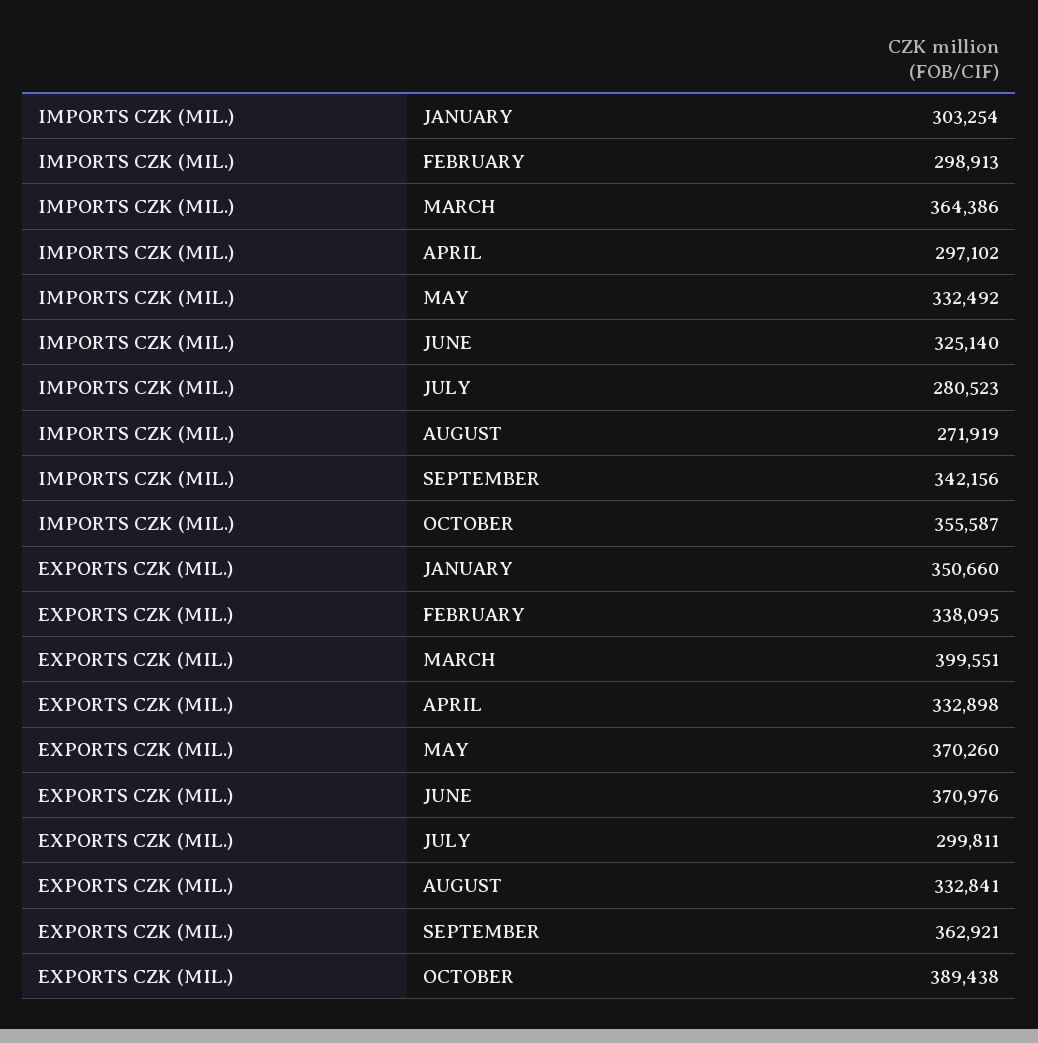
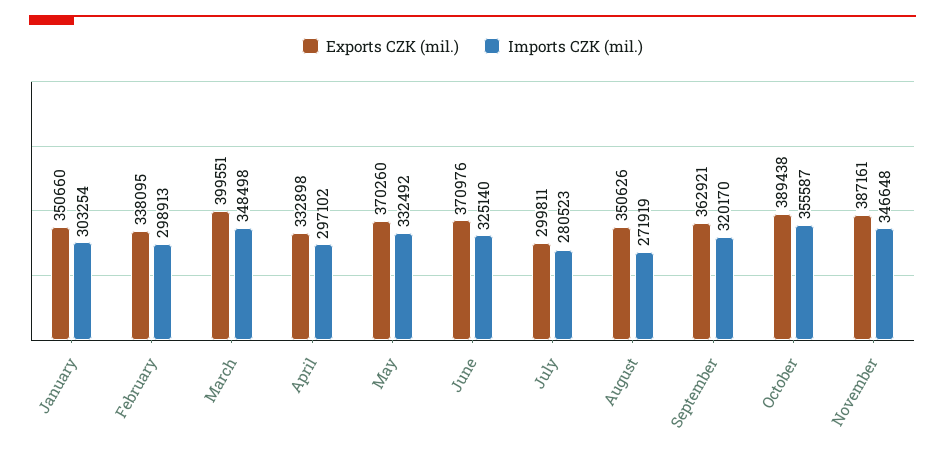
IMPORTS CZK (MIL.), MARCH: 364386 -> 348498
IMPORTS CZK (MIL.), SEPTEMBER: 342156 -> 320170
EXPORTS CZK (MIL.), AUGUST: 332841 -> 350626
EXPORTS CZK (MIL.), November: none -> 387161
IMPORTS CZK (MIL.), November: none -> 346648

